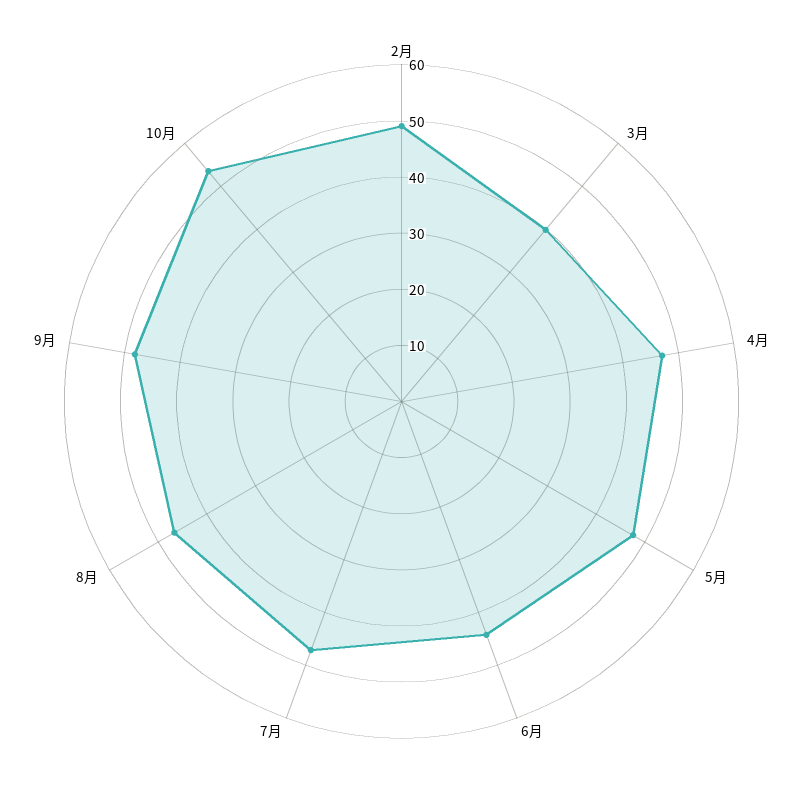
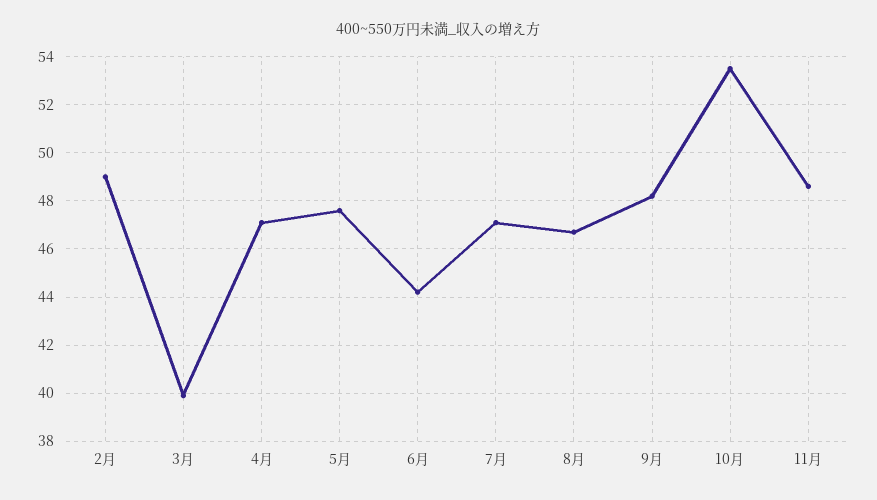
11月: none -> 48.5

